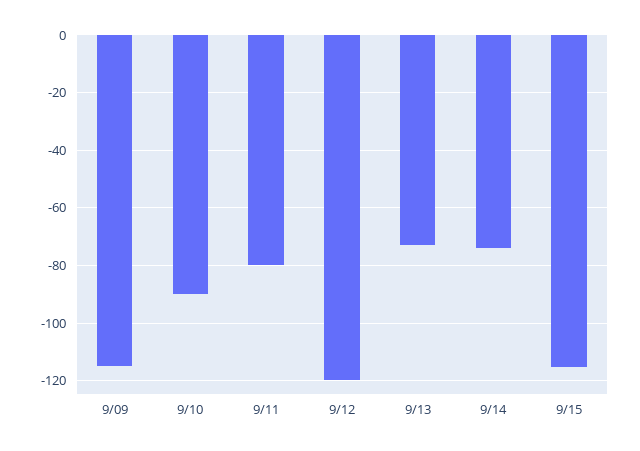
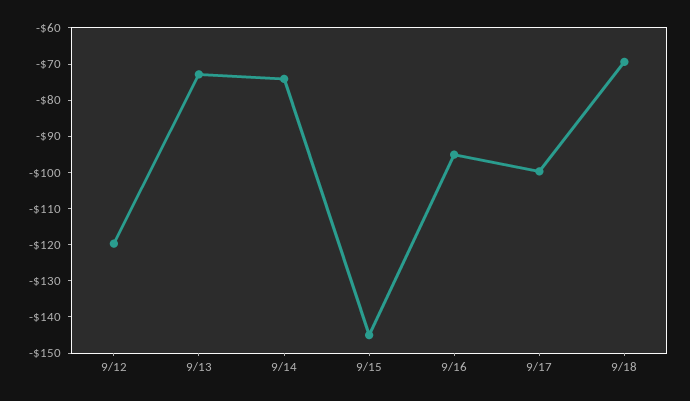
9/09: -115 -> none
9/10: -90 -> none
9/11: -80 -> none
9/15: -115 -> -145
9/16: none -> -95
9/17: none -> -100
9/18: none -> -70

